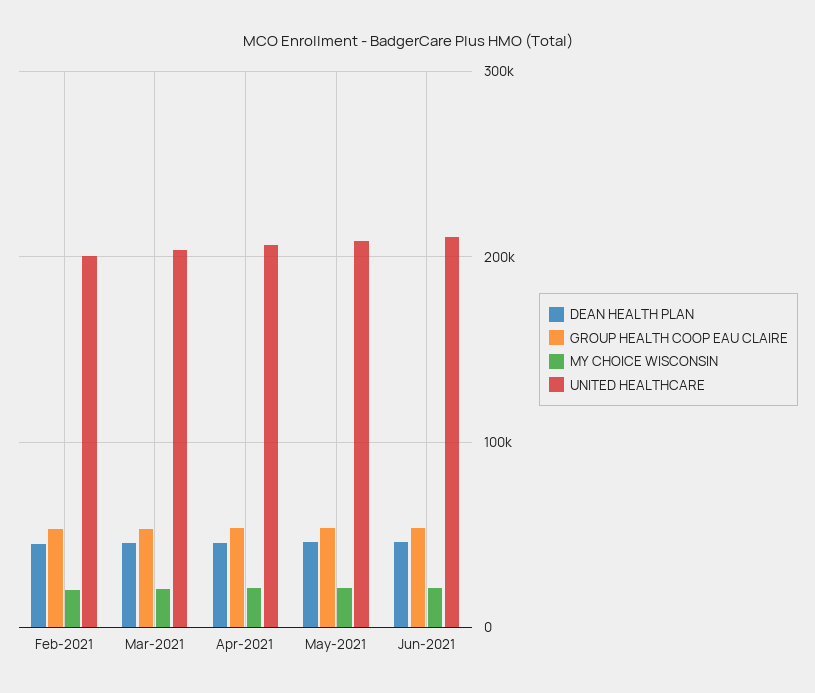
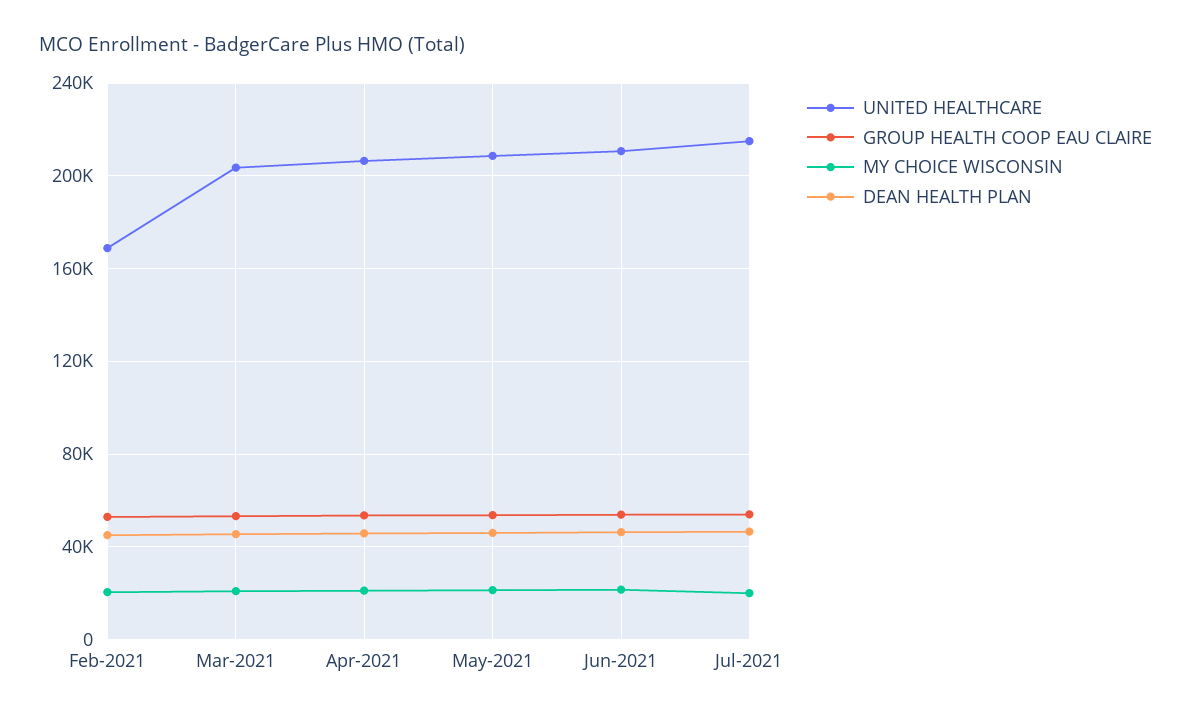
UNITED HEALTHCARE, Feb-2021: 200000 -> 170000
UNITED HEALTHCARE, Jul-2021: none -> 215000
GROUP HEALTH COOP EAU CLAIRE, Jul-2021: none -> 55000
MY CHOICE WISCONSIN, Jul-2021: none -> 20000
DEAN HEALTH PLAN, Jul-2021: none -> 45000

